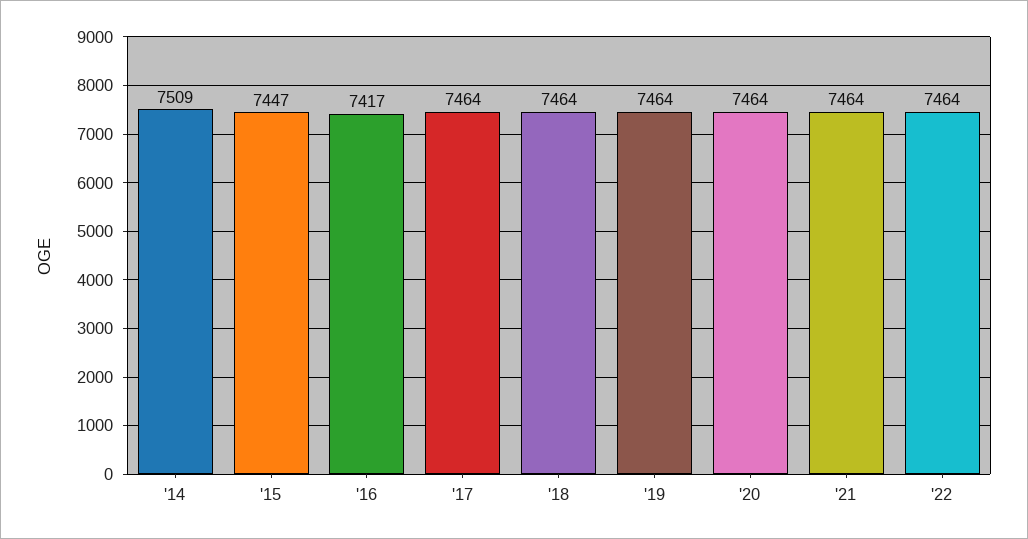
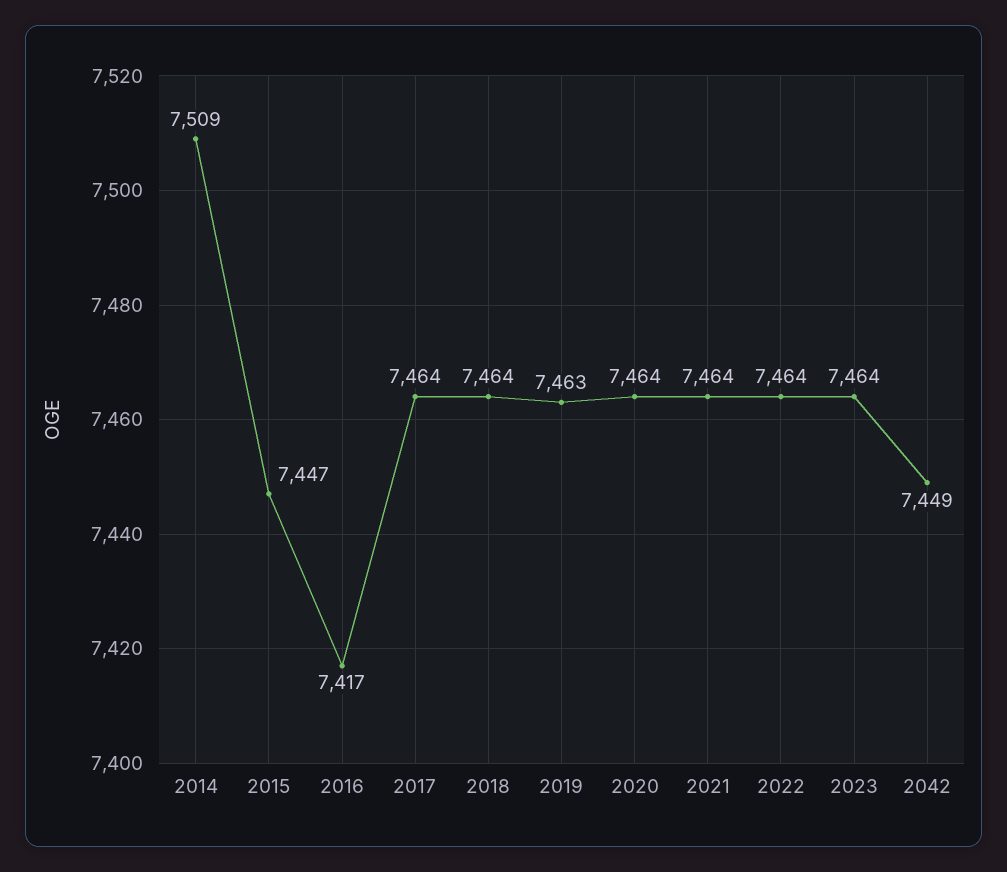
'19: 7464 -> 7463
2023: none -> 7464
2042: none -> 7449

